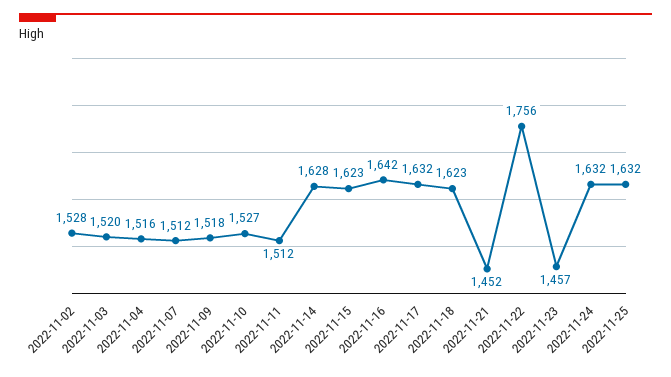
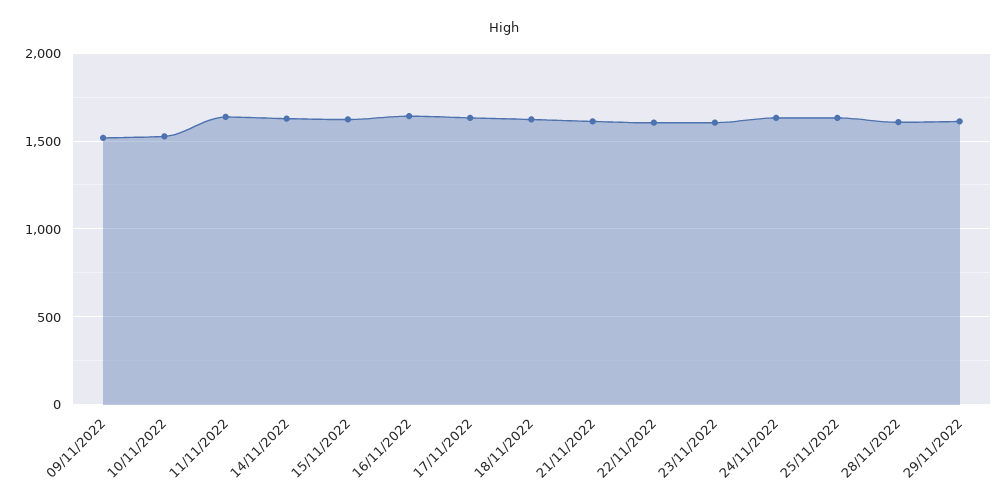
2022-11-02: 1528 -> none
2022-11-03: 1520 -> none
2022-11-04: 1516 -> none
2022-11-07: 1512 -> none
2022-11-11: 1512 -> 1650
2022-11-21: 1452 -> 1600
2022-11-22: 1756 -> 1600
2022-11-23: 1457 -> 1600
28/11/2022: none -> 1600
29/11/2022: none -> 1600

